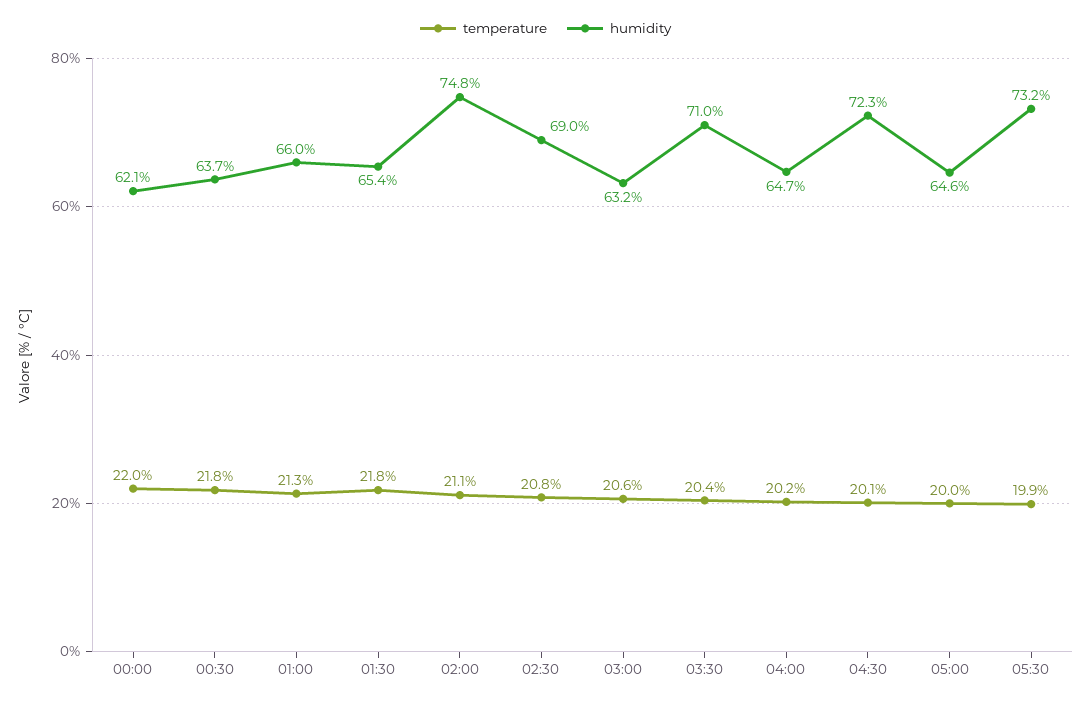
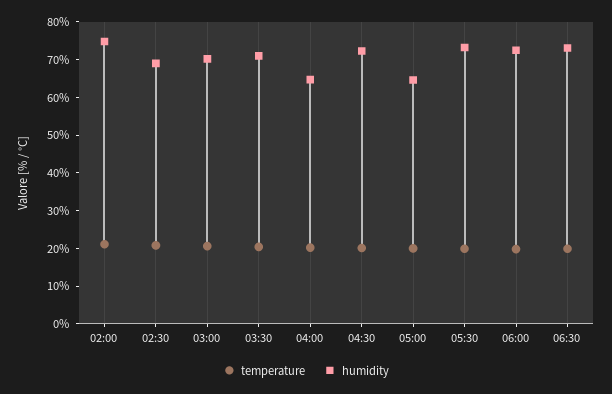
temperature, 00:00: 22 -> none
humidity, 00:00: 62.1 -> none
temperature, 00:30: 21.8 -> none
humidity, 00:30: 63.7 -> none
temperature, 01:00: 21.3 -> none
humidity, 01:00: 66 -> none
temperature, 01:30: 21.8 -> none
humidity, 01:30: 65.4 -> none
humidity, 03:00: 63.2 -> 70
temperature, 06:00: none -> 20
humidity, 06:00: none -> 72.5
temperature, 06:30: none -> 20
humidity, 06:30: none -> 72.5

